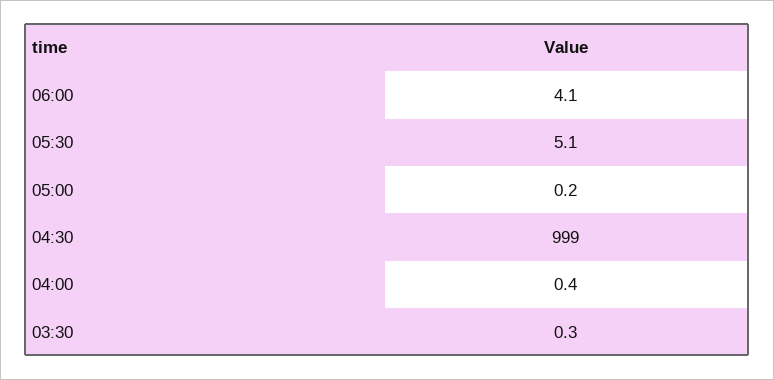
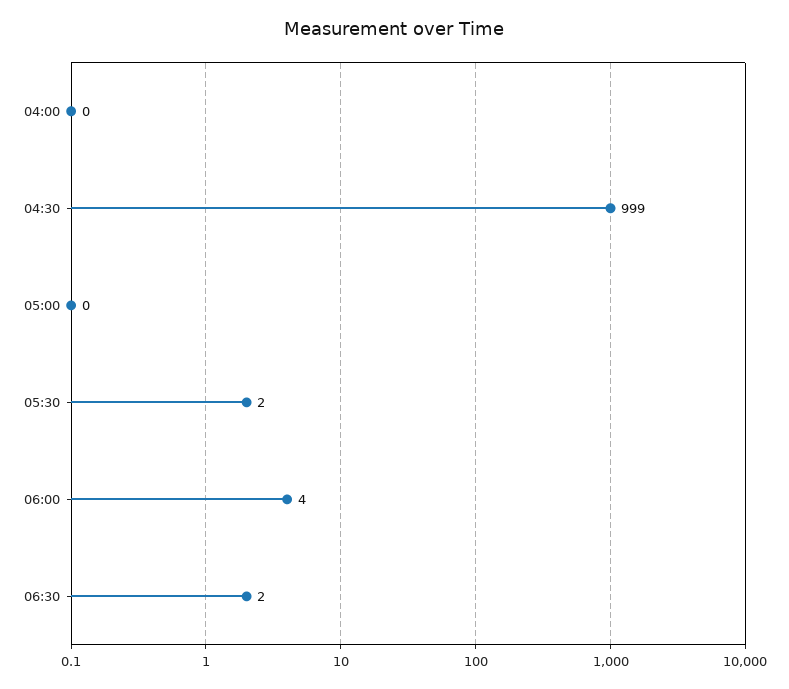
05:30: 5.1 -> 2
03:30: 0.3 -> none
06:30: none -> 2

